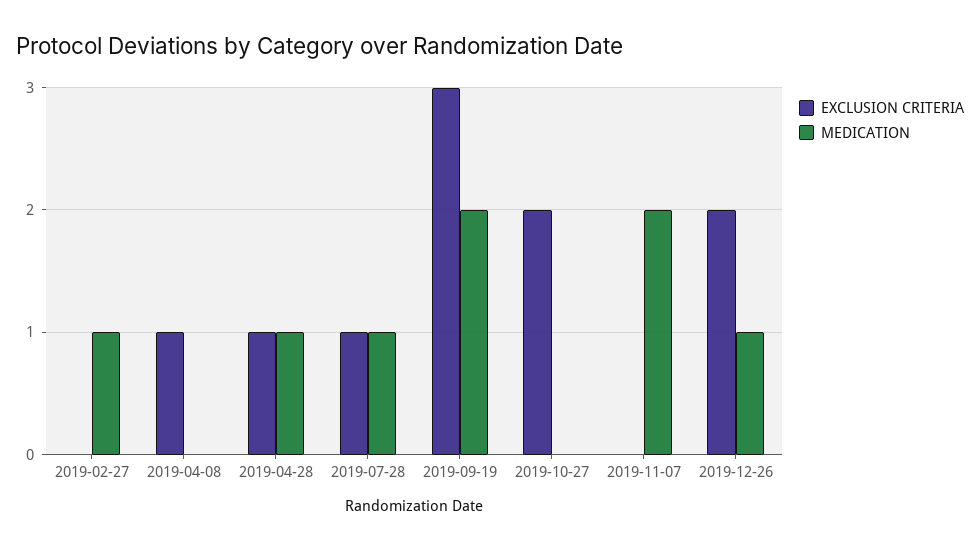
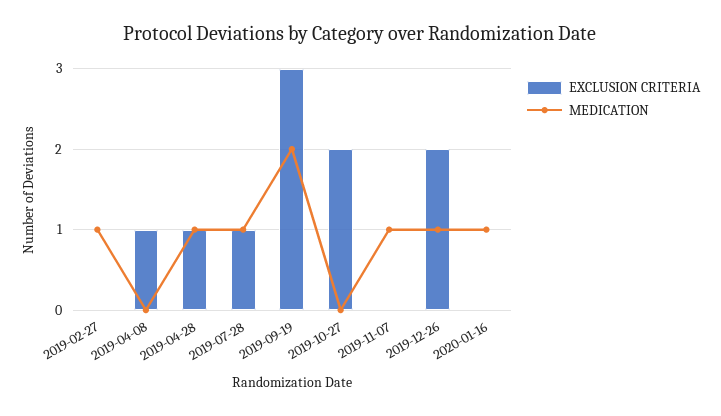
MEDICATION, 2019-11-07: 2 -> 1
EXCLUSION CRITERIA, 2020-01-16: none -> 0
MEDICATION, 2020-01-16: none -> 1

